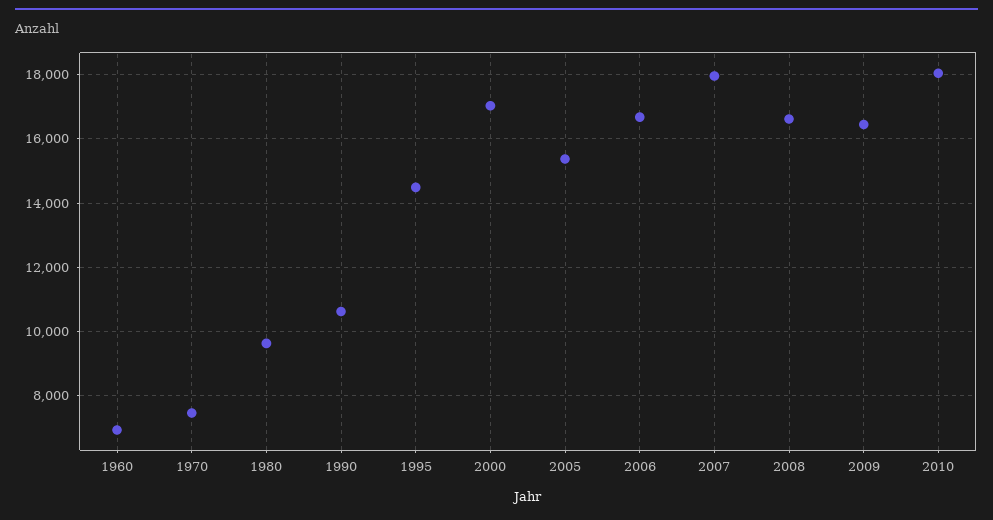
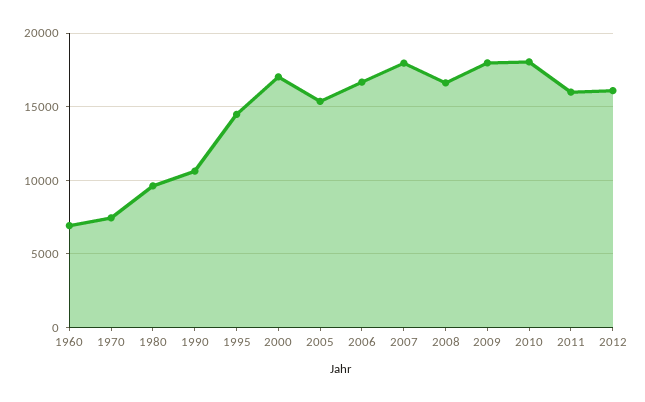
2009: 16400 -> 18000
2011: none -> 16000
2012: none -> 16000

